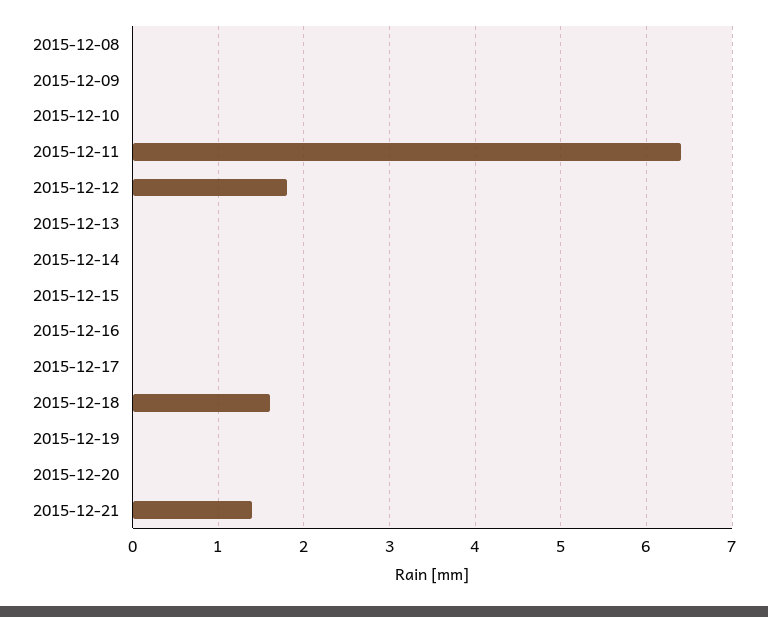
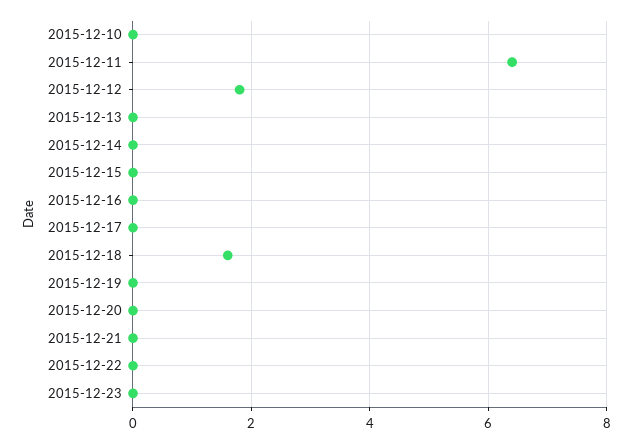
2015-12-08: 0 -> none
2015-12-09: 0 -> none
2015-12-21: 1.4 -> 0
2015-12-22: none -> 0
2015-12-23: none -> 0

